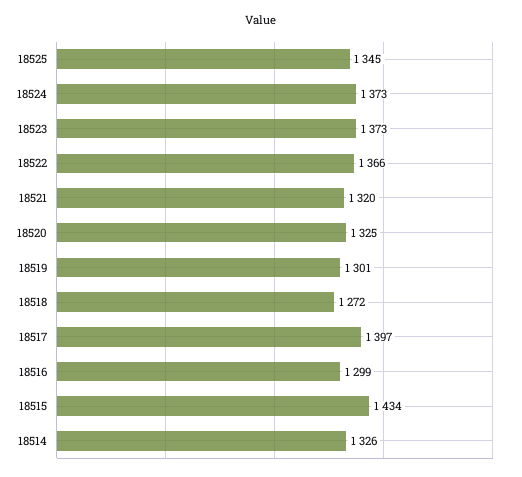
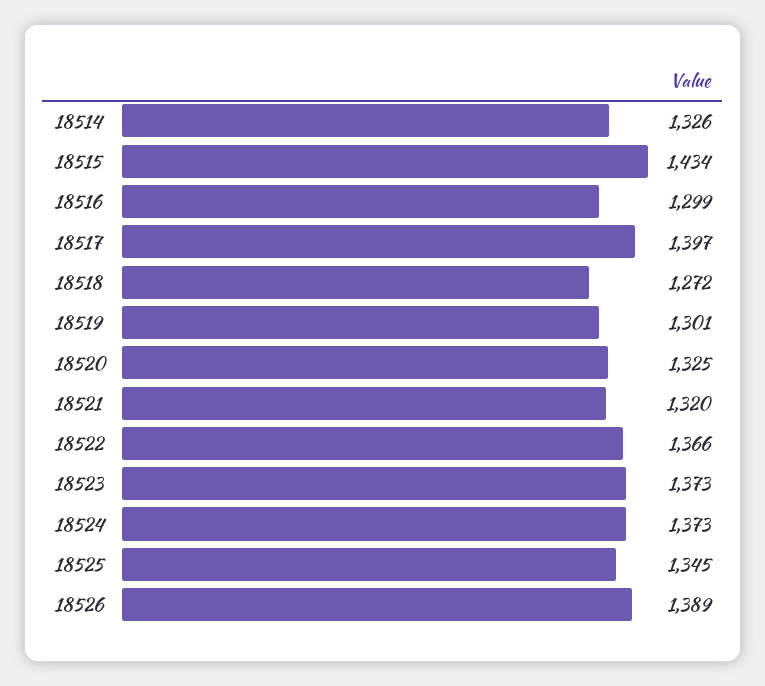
18526: none -> 1389

